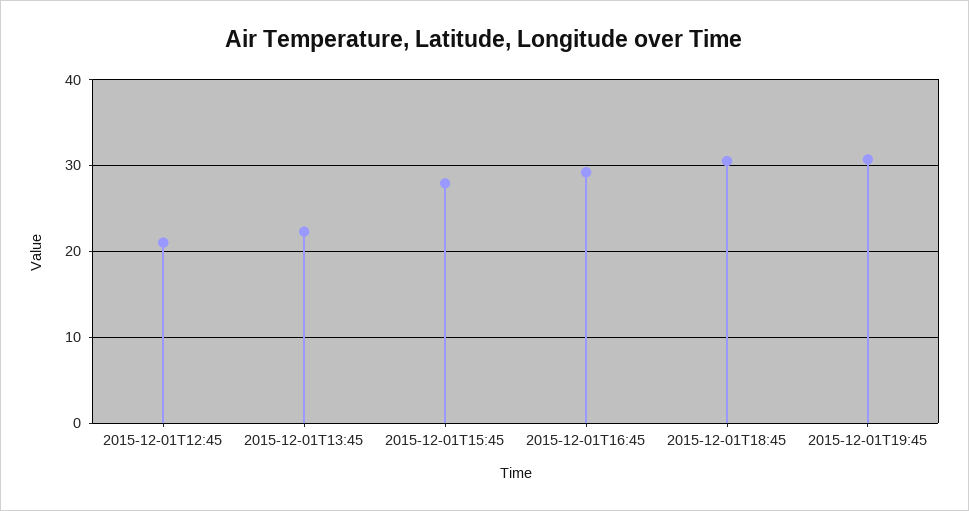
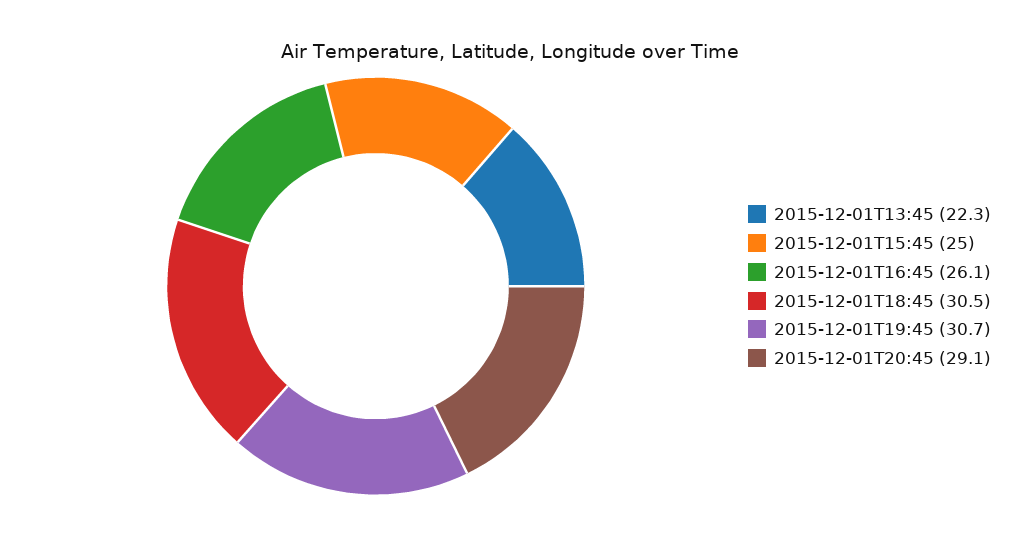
2015-12-01T12:45: 21 -> none
2015-12-01T15:45: 28 -> 25
2015-12-01T16:45: 29 -> 26.1
2015-12-01T20:45: none -> 29.1

